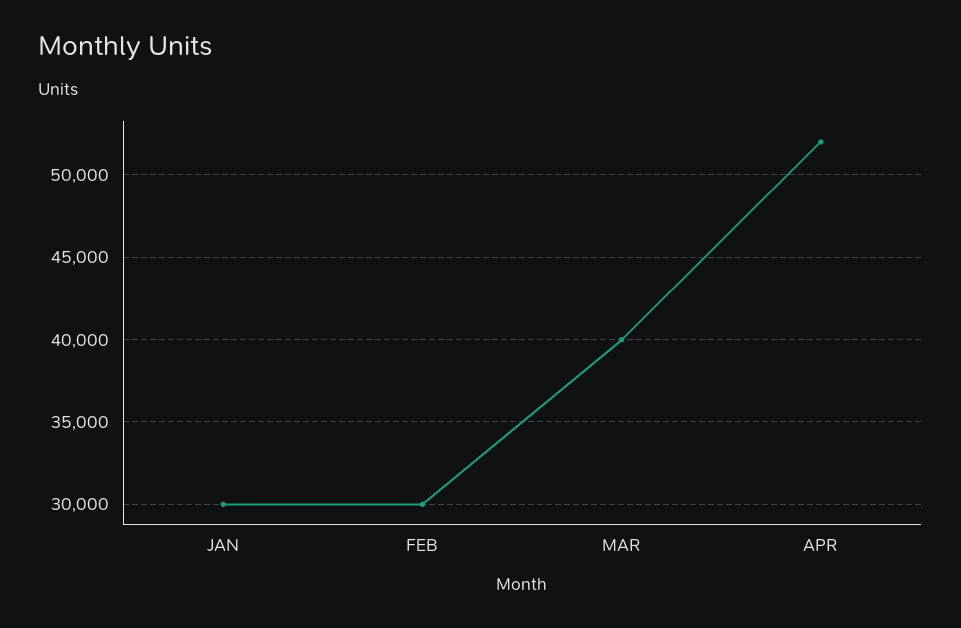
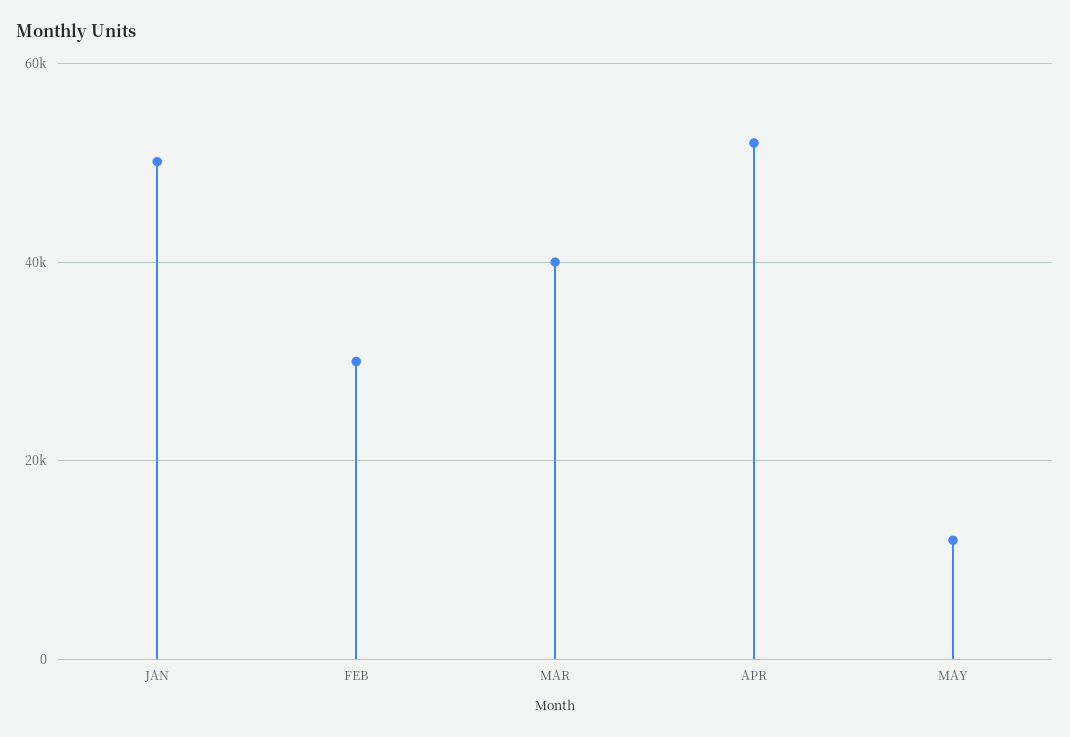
JAN: 30000 -> 50000
MAY: none -> 12000

